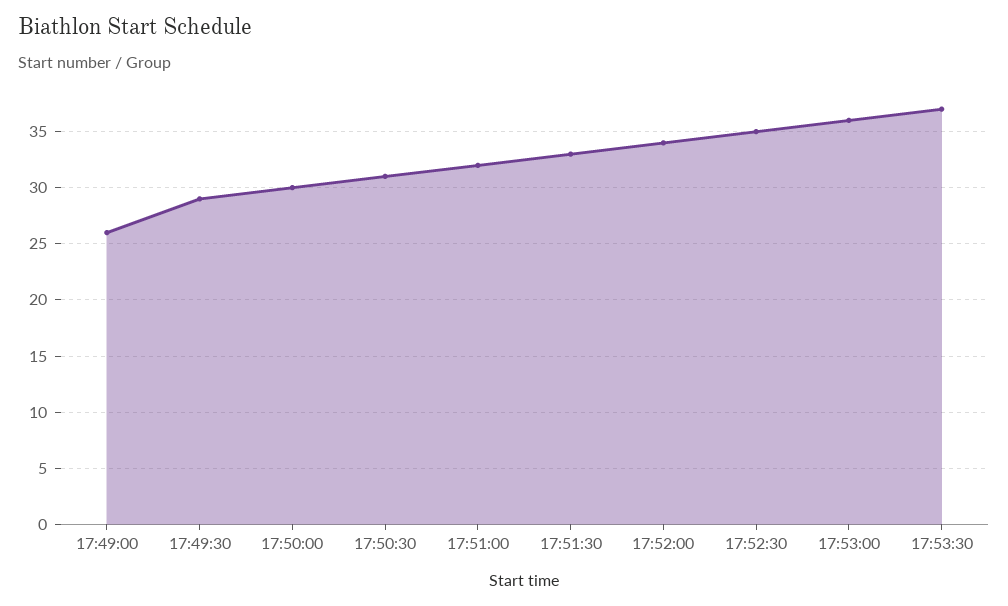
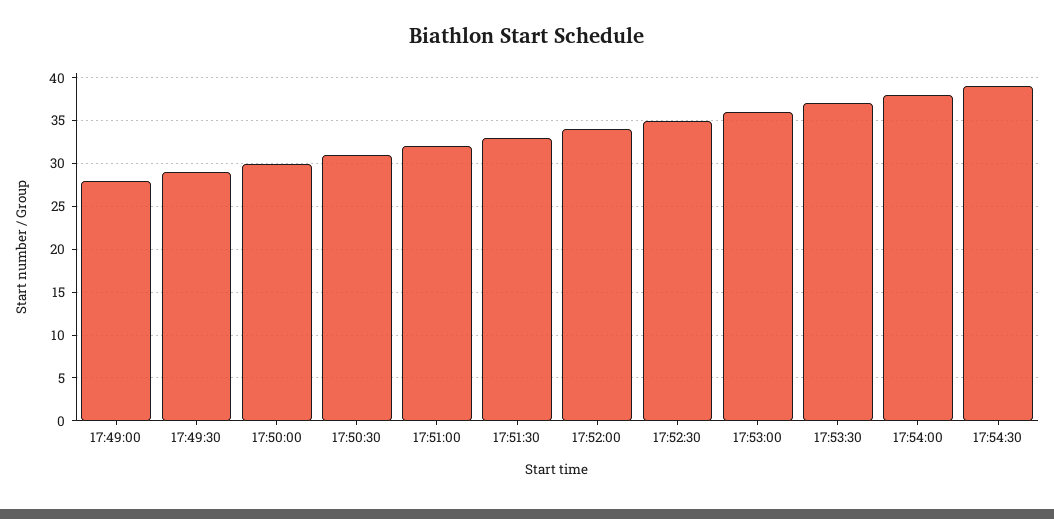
17:49:00: 26 -> 28
17:54:00: none -> 38
17:54:30: none -> 39

